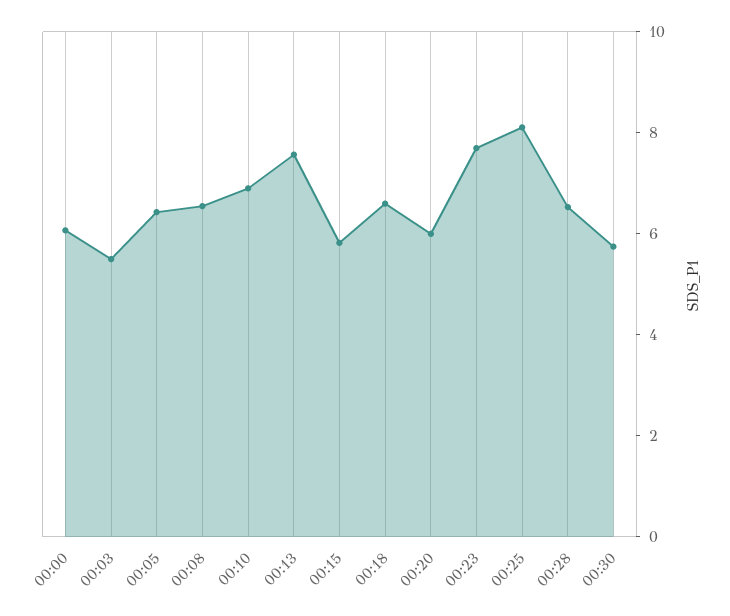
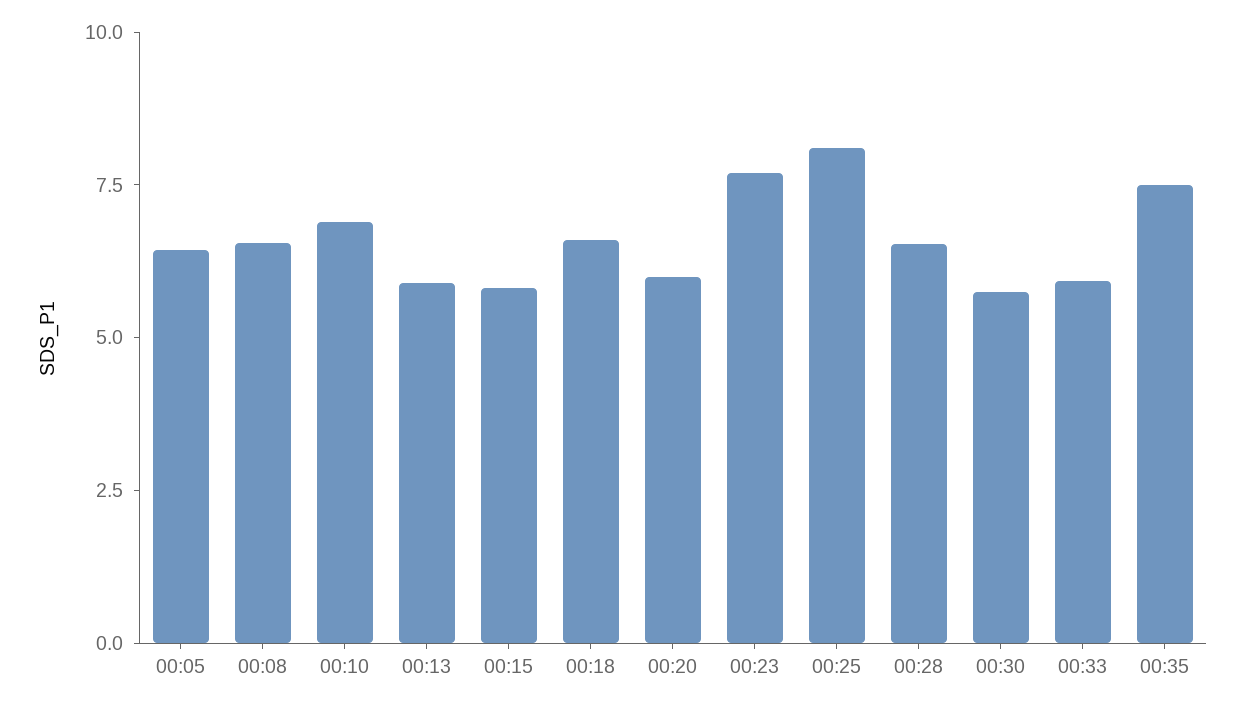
00:00: 6 -> none
00:03: 5.5 -> none
00:13: 7.5 -> 6
00:33: none -> 6
00:35: none -> 7.5

